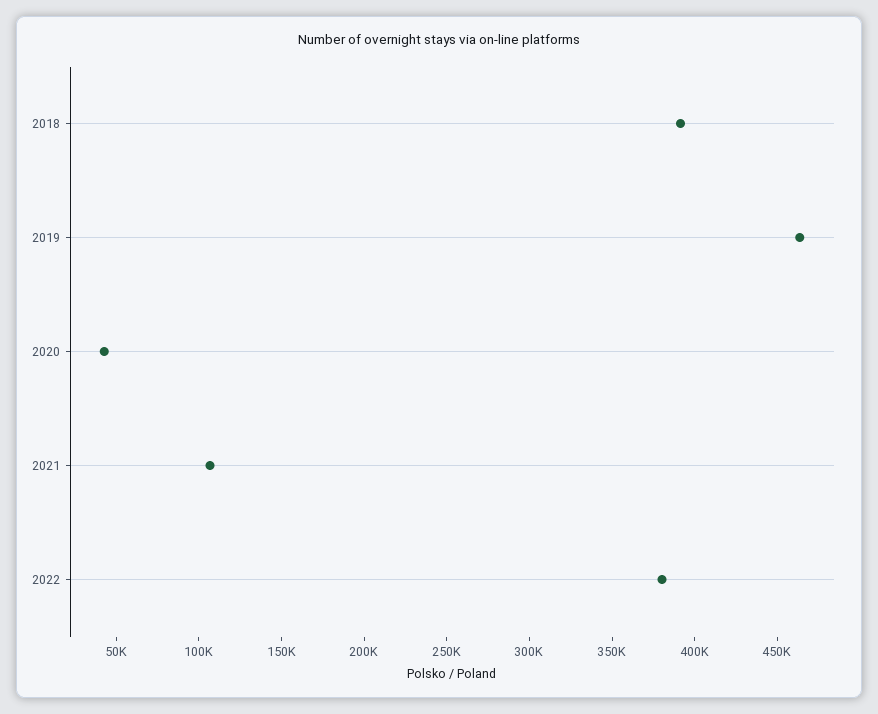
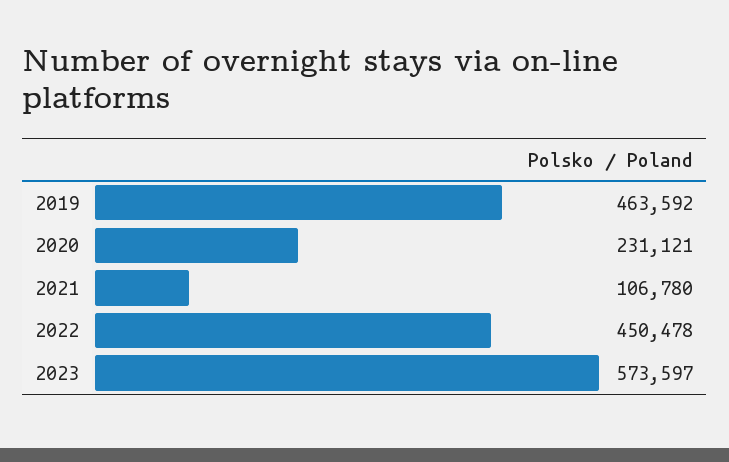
2018: 390000 -> none
2020: 40000 -> 231121
2022: 380000 -> 450478
2023: none -> 573597

